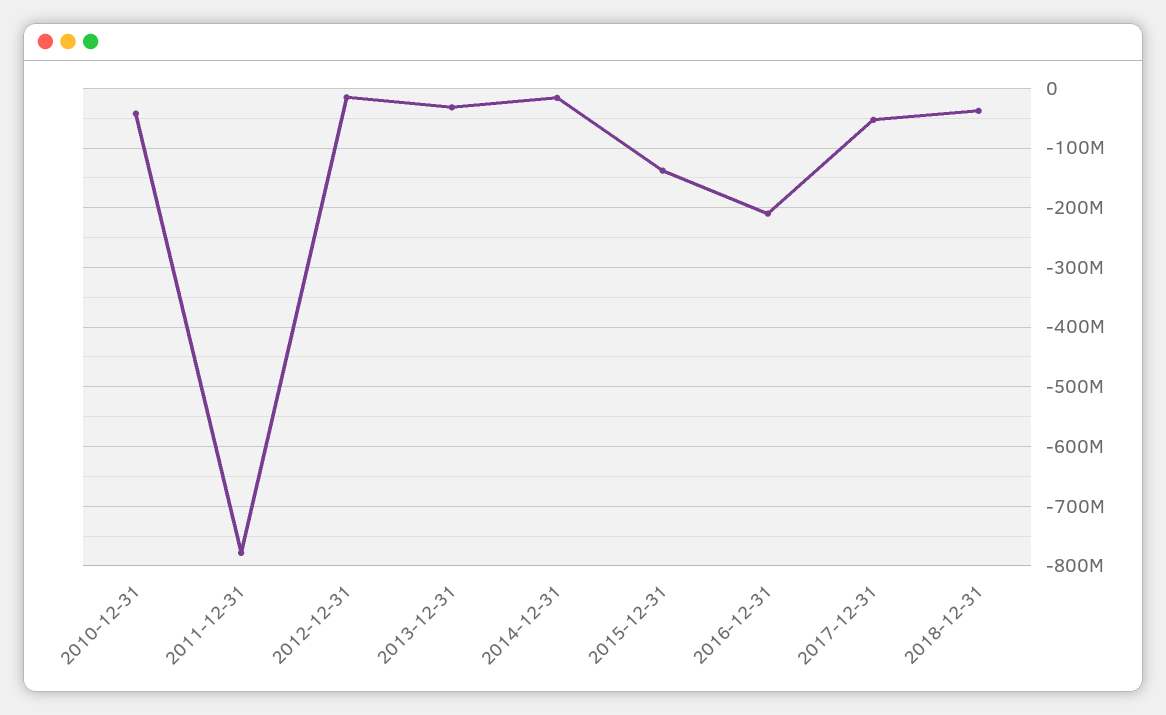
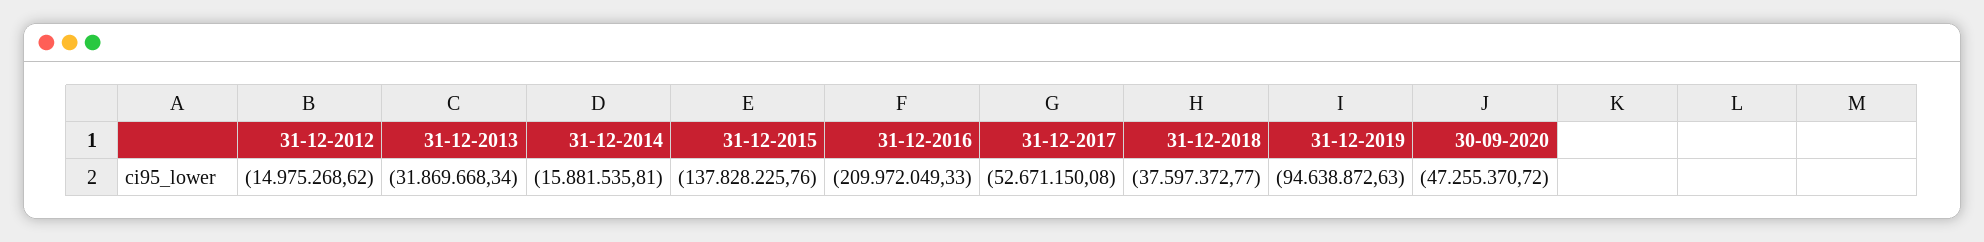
2010-12-31: -40000000 -> none
2011-12-31: -780000000 -> none
31-12-2019: none -> -94638872.63
30-09-2020: none -> -47255370.72

